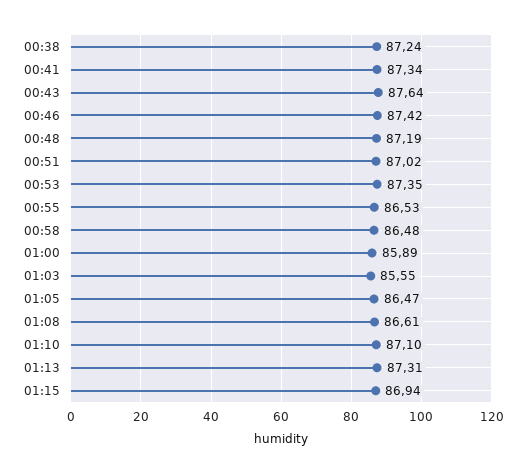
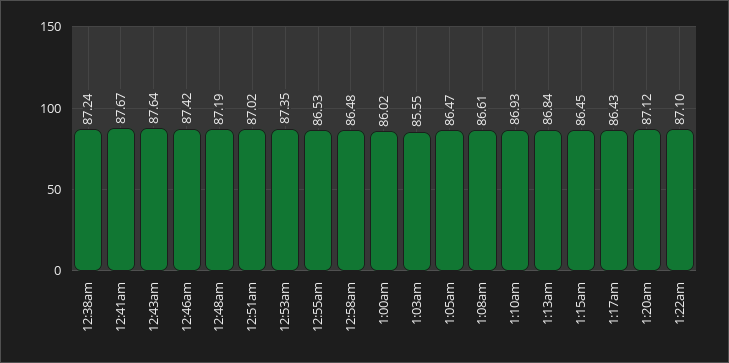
00:41: 87.34 -> 87.67
01:00: 85.89 -> 86.02
01:10: 87.1 -> 86.93
01:13: 87.31 -> 86.84
01:15: 86.94 -> 86.45
1:17am: none -> 86.43
1:20am: none -> 87.12
1:22am: none -> 87.1

